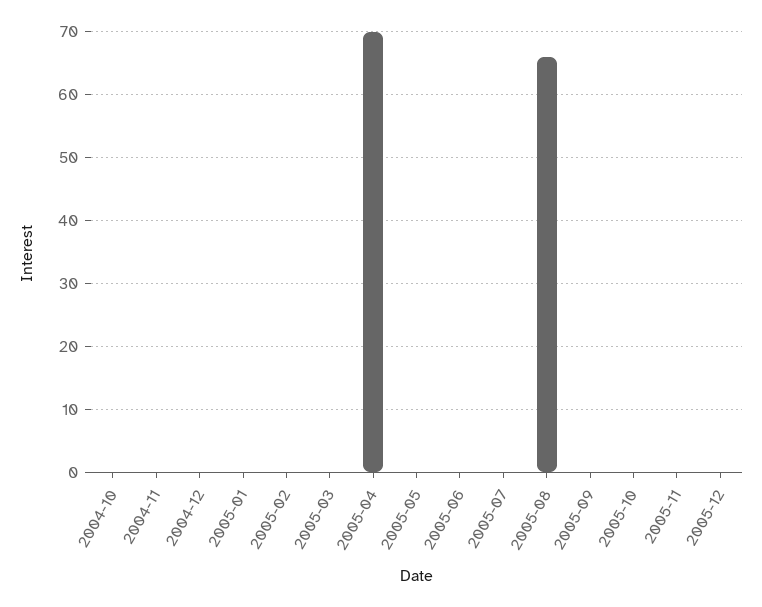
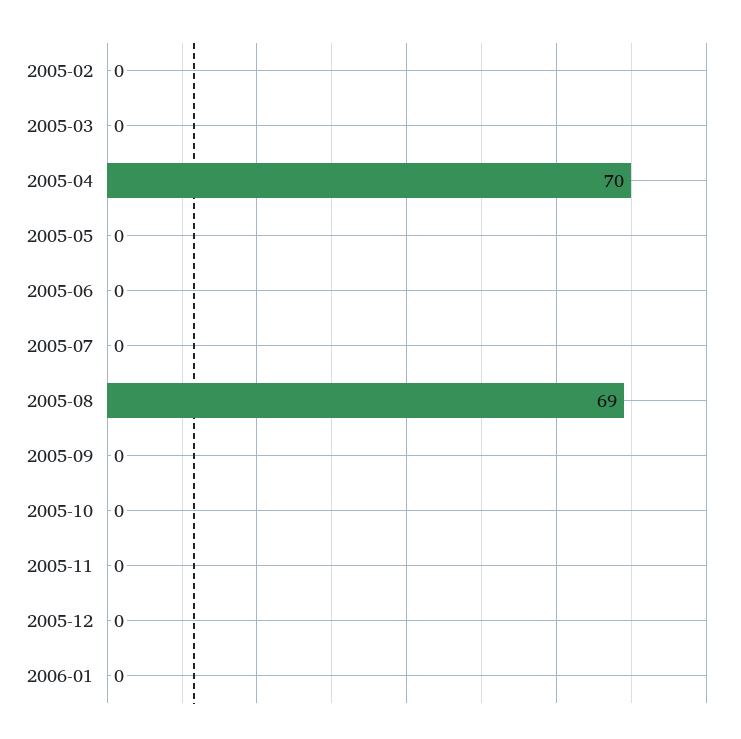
2004-10: 0 -> none
2004-11: 0 -> none
2004-12: 0 -> none
2005-01: 0 -> none
2005-08: 66 -> 69
2006-01: none -> 0

